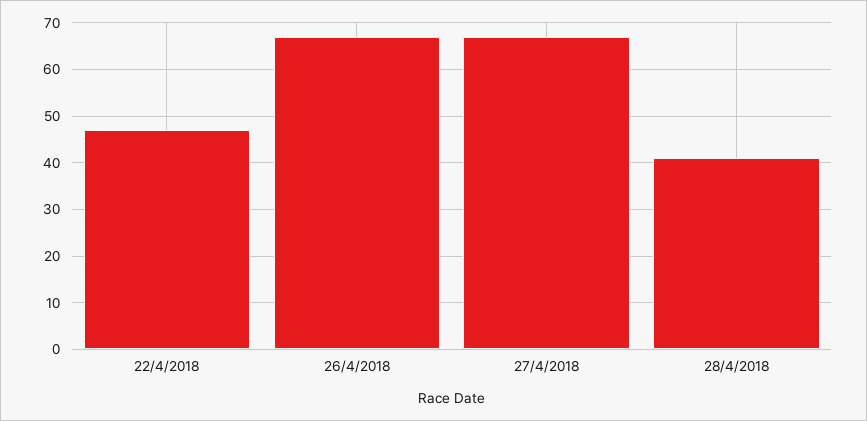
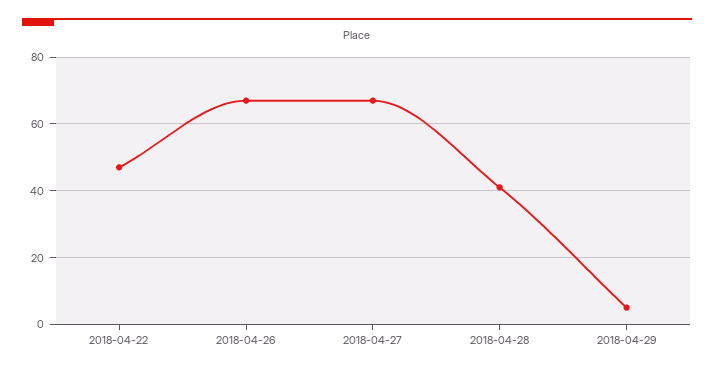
2018-04-29: none -> 5

